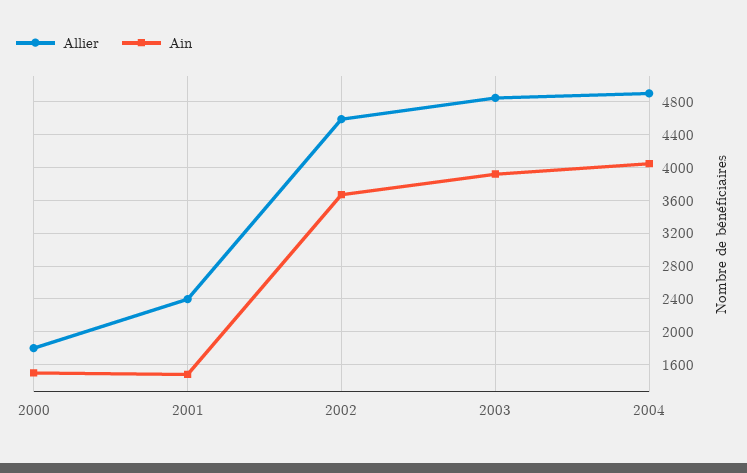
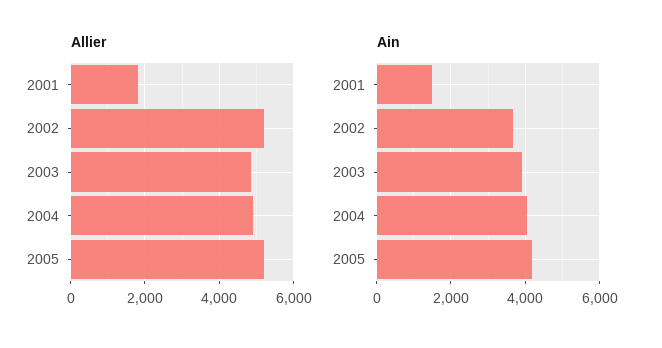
Allier, 2000: 1800 -> none
Ain, 2000: 1500 -> none
Allier, 2001: 2400 -> 1800
Allier, 2002: 4600 -> 5200
Allier, 2005: none -> 5200
Ain, 2005: none -> 4200

